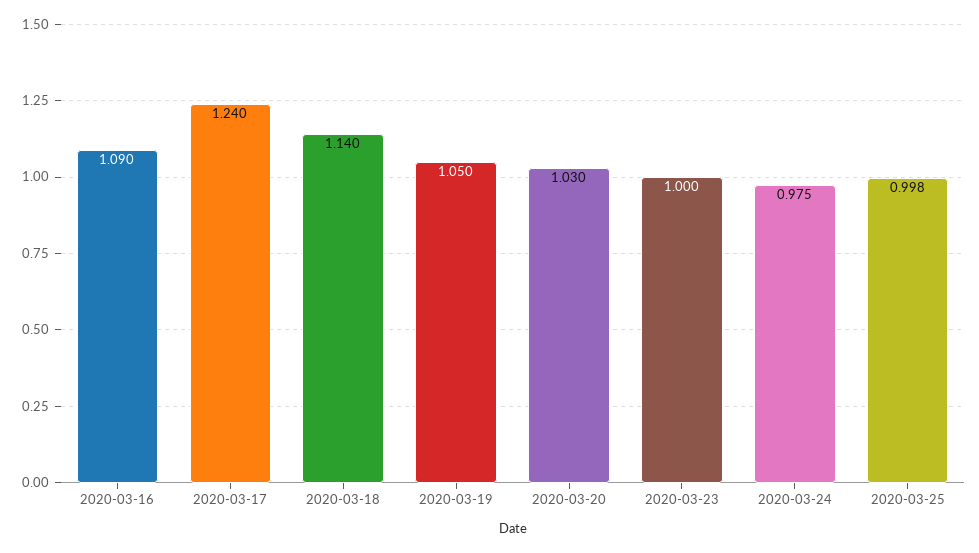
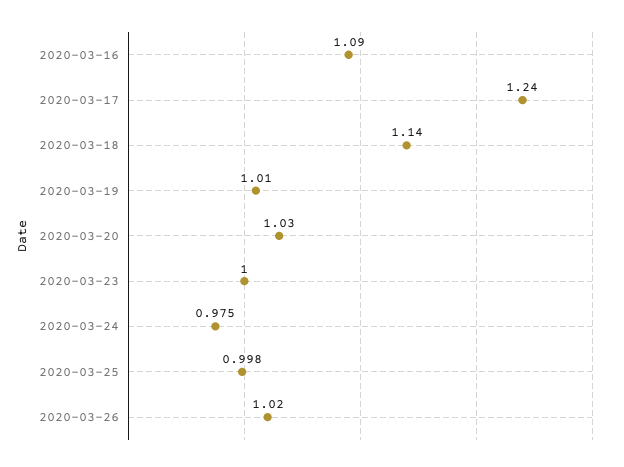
2020-03-19: 1.05 -> 1.01
2020-03-26: none -> 1.02

